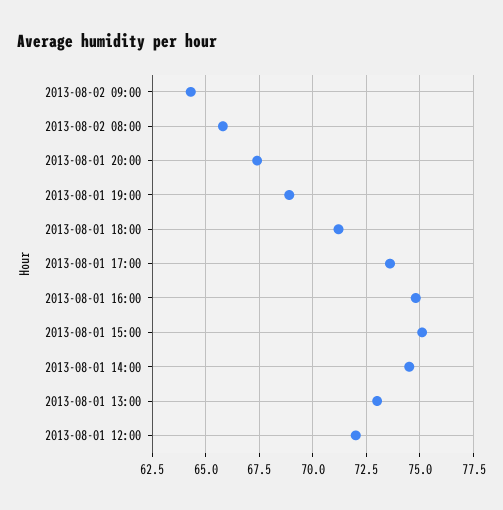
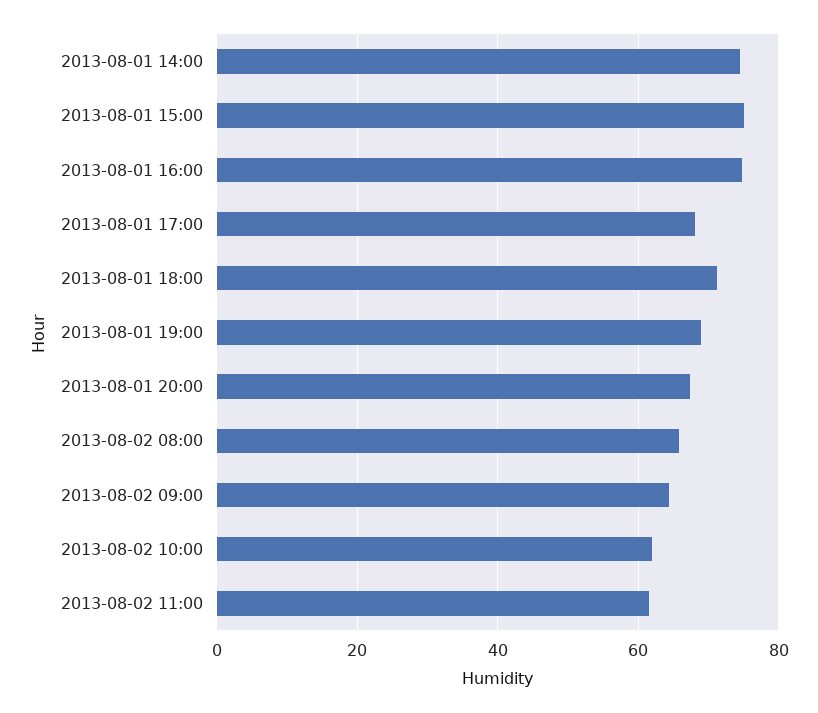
2013-08-01 17:00: 73.5 -> 68
2013-08-01 13:00: 73 -> none
2013-08-01 12:00: 72 -> none
2013-08-02 10:00: none -> 62
2013-08-02 11:00: none -> 62

